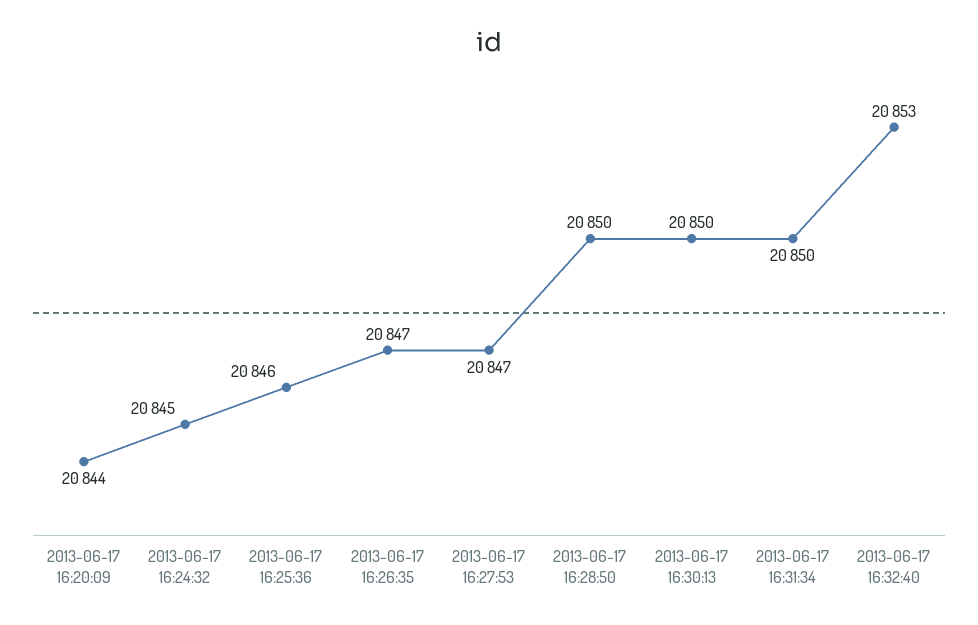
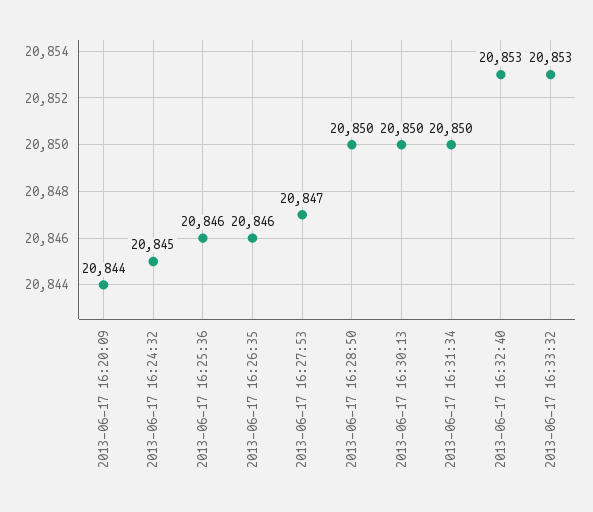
2013-06-17 16:26:35: 20847 -> 20846
2013-06-17 16:33:32: none -> 20853

